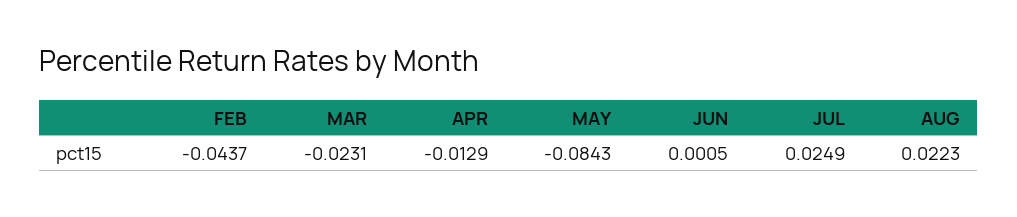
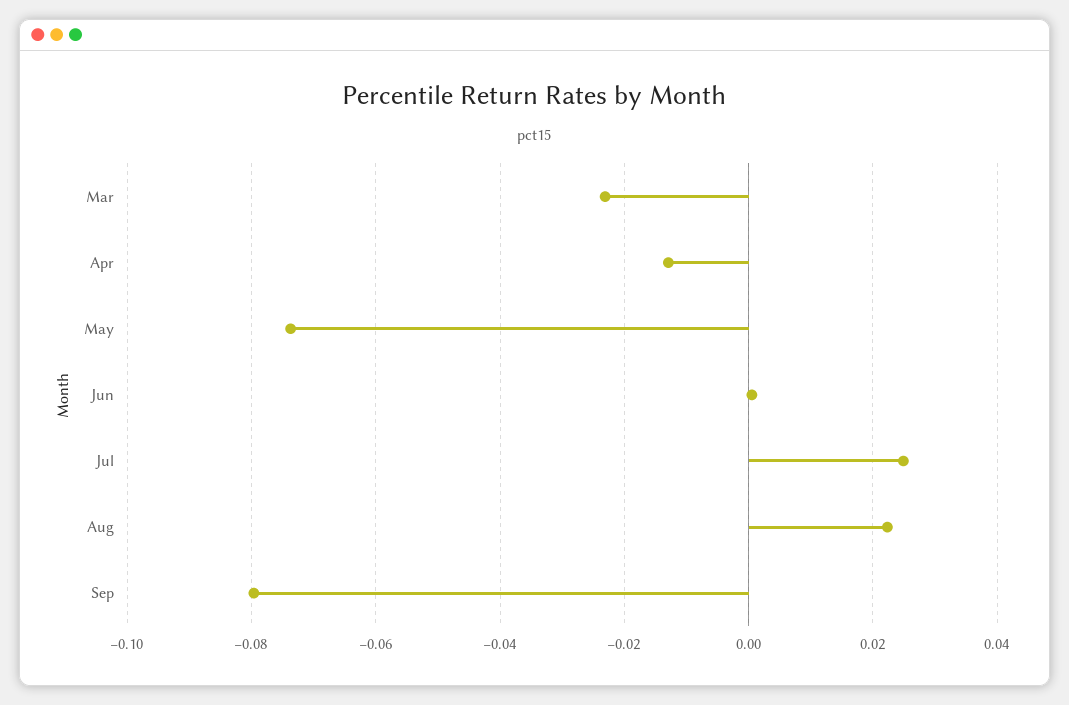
FEB: -0.0437 -> none
MAY: -0.0843 -> -0.074
Sep: none -> -0.08

